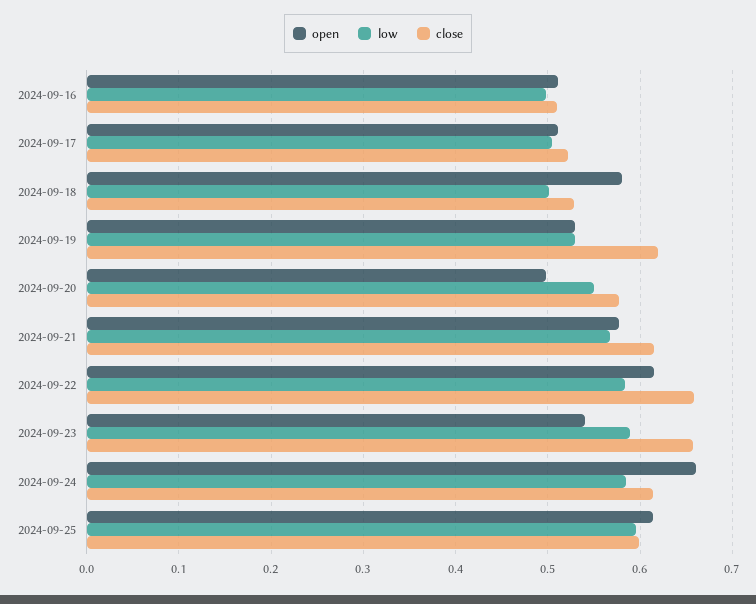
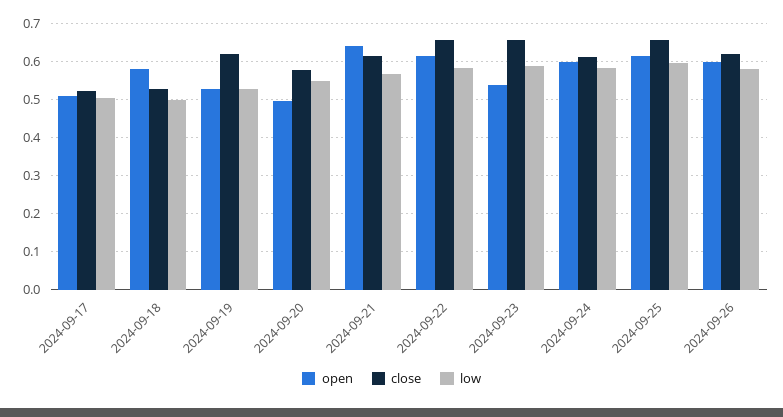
open, 2024-09-16: 0.51 -> none
low, 2024-09-16: 0.5 -> none
close, 2024-09-16: 0.51 -> none
open, 2024-09-21: 0.58 -> 0.64
open, 2024-09-24: 0.66 -> 0.6
close, 2024-09-25: 0.6 -> 0.66
open, 2024-09-26: none -> 0.6
close, 2024-09-26: none -> 0.62
low, 2024-09-26: none -> 0.58

